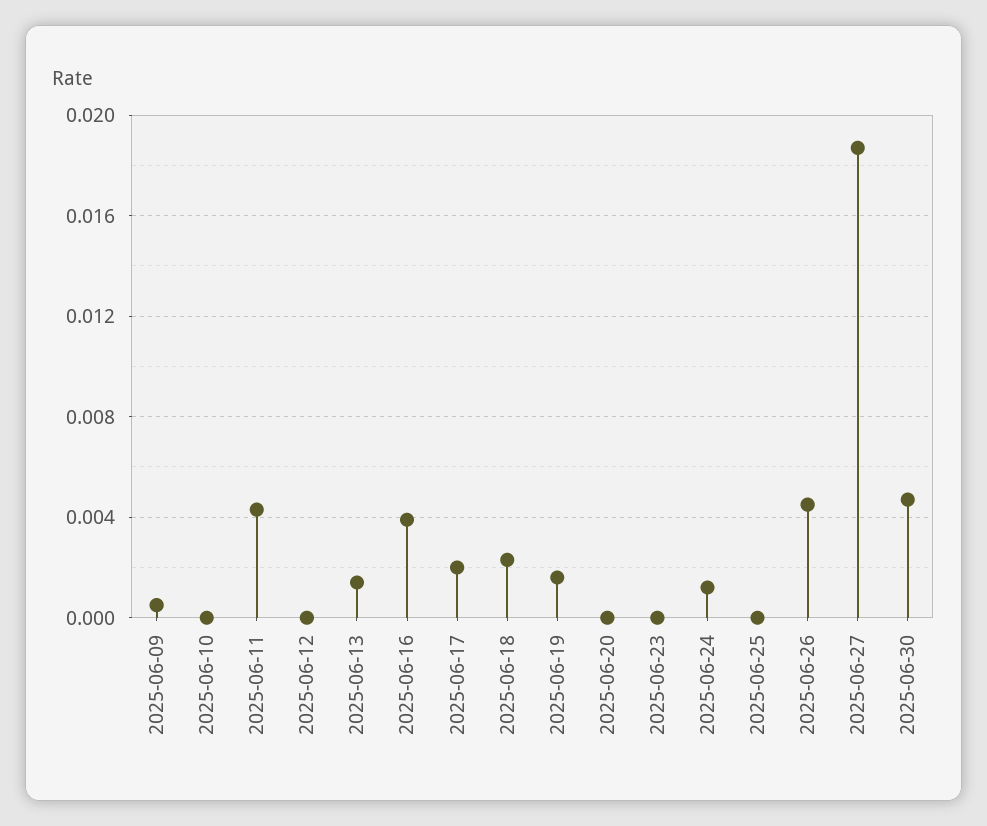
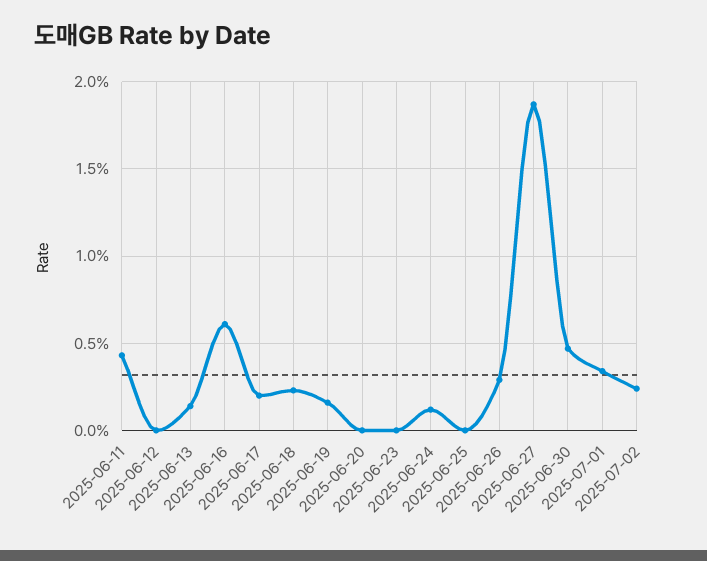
2025-06-09: 0.0005 -> none
2025-06-10: 0 -> none
2025-06-16: 0.004 -> 0.006
2025-06-26: 0.0045 -> 0.003
2025-07-01: none -> 0.0035
2025-07-02: none -> 0.0025

